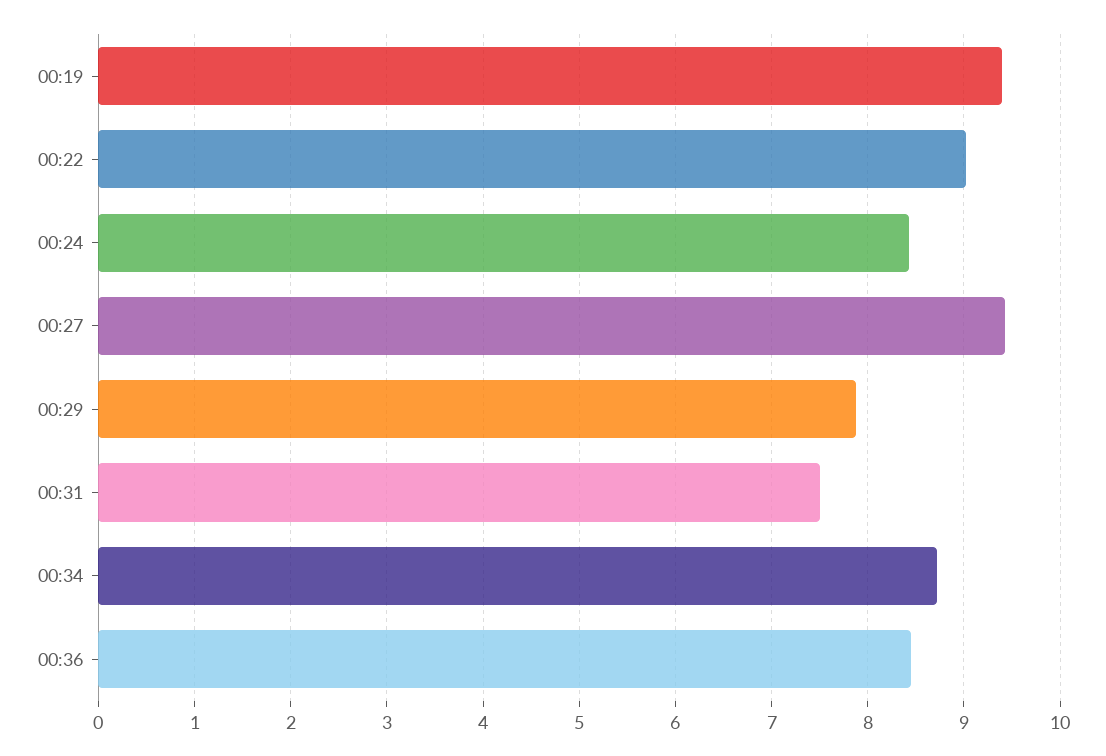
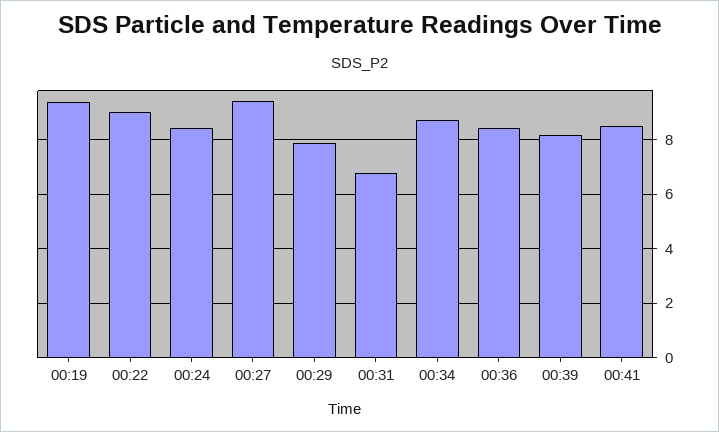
00:31: 7.5 -> 6.75
00:39: none -> 8.25
00:41: none -> 8.5

